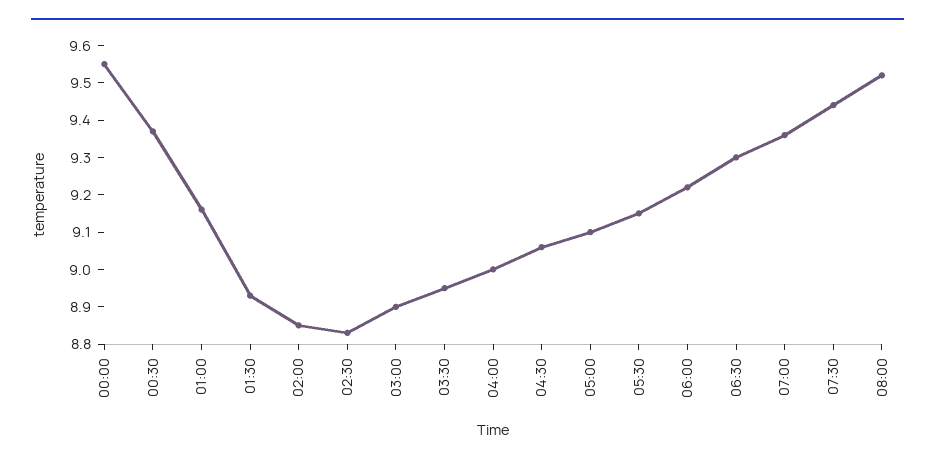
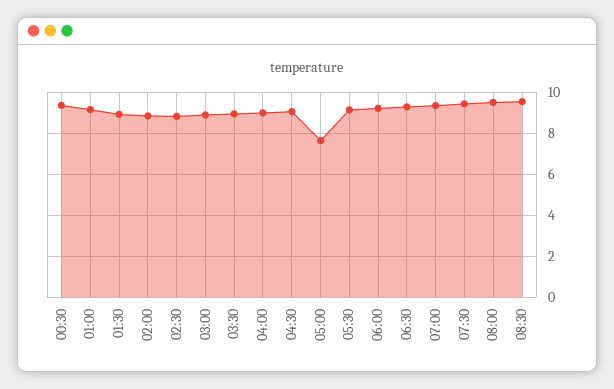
00:00: 9.55 -> none
05:00: 9.1 -> 7.5
08:30: none -> 9.5

